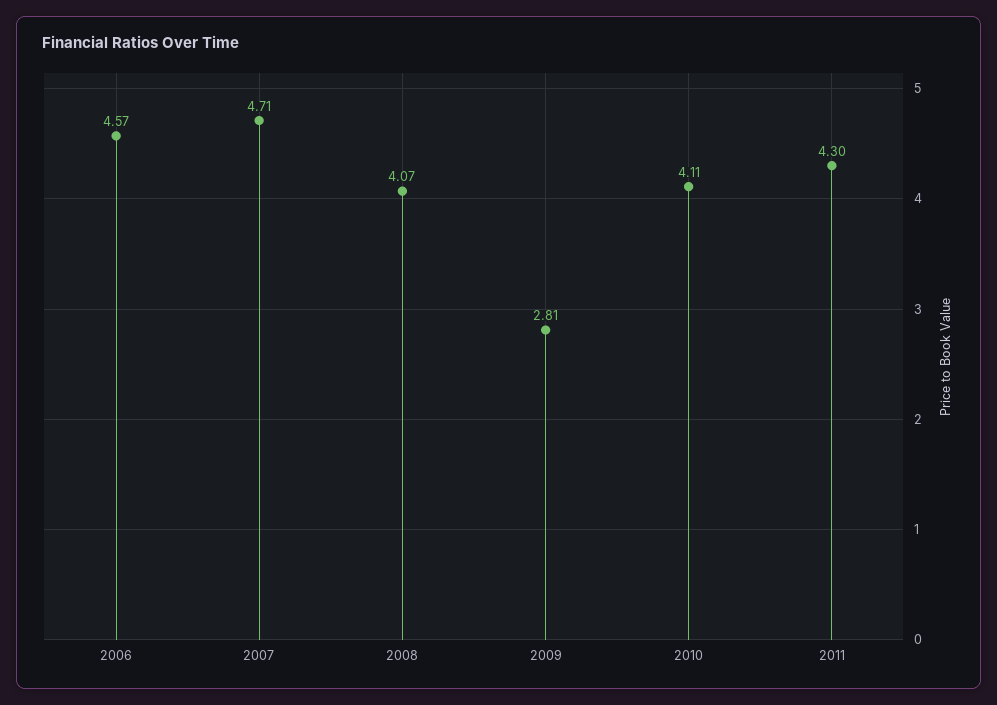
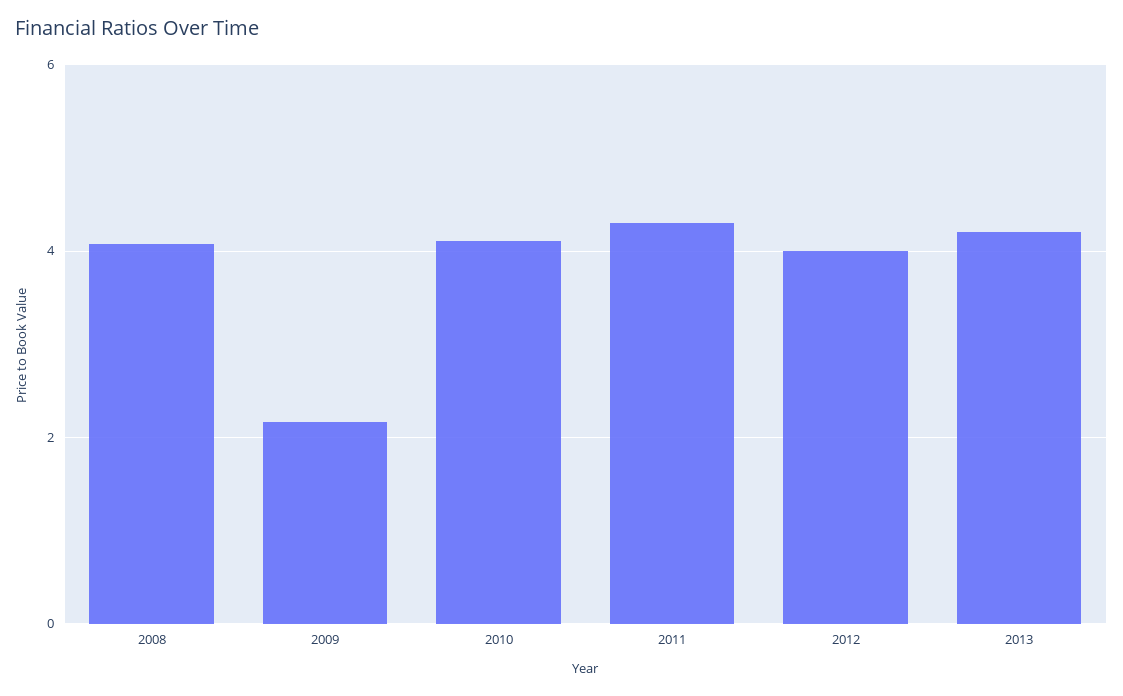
2006: 4.57 -> none
2007: 4.71 -> none
2009: 2.81 -> 2.2
2012: none -> 4
2013: none -> 4.2

